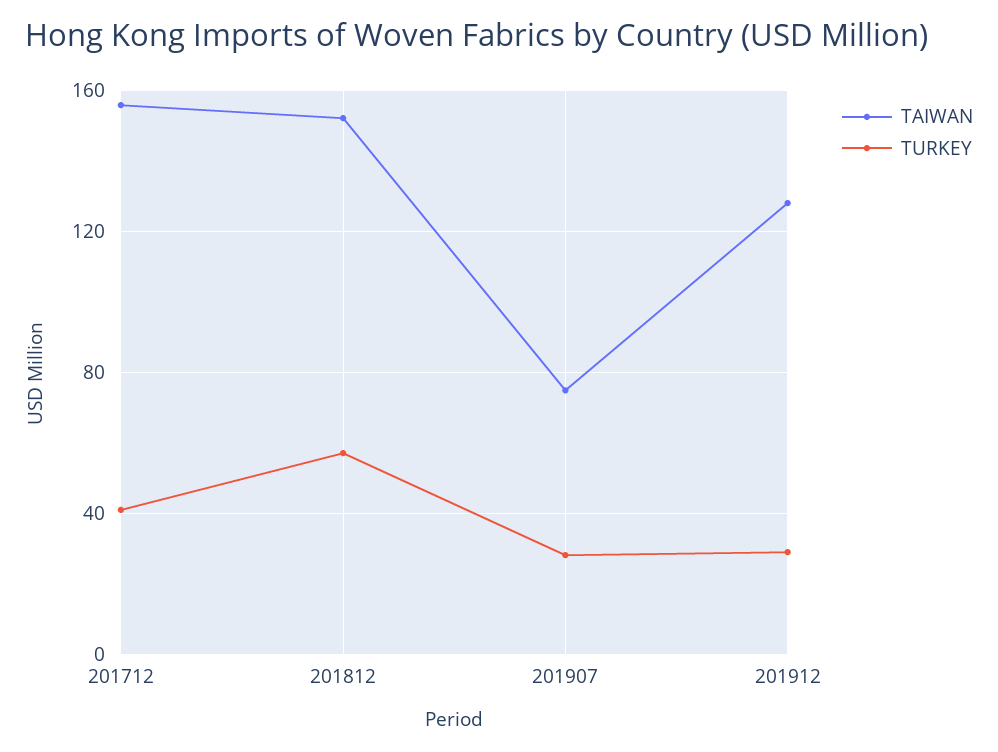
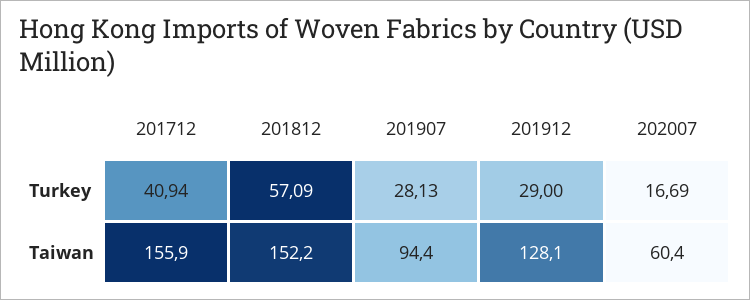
TAIWAN, 201907: 75 -> 94.4
TURKEY, 202007: none -> 16.69
TAIWAN, 202007: none -> 60.4

